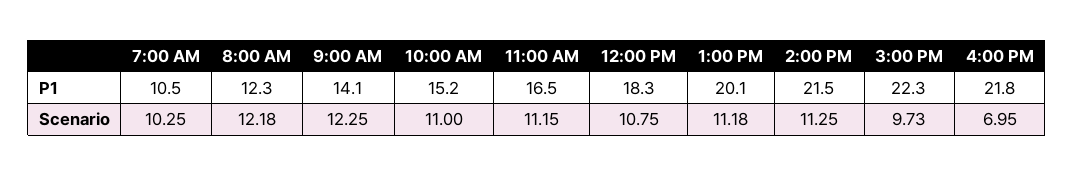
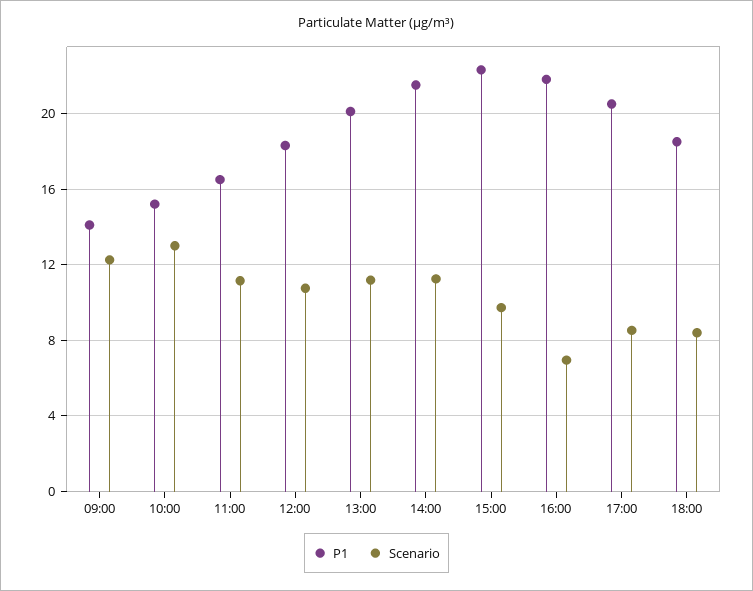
P1, 7:00 AM: 10.5 -> none
P1, 8:00 AM: 12.3 -> none
Scenario, 7:00 AM: 10.25 -> none
Scenario, 8:00 AM: 12.18 -> none
Scenario, 10:00 AM: 11 -> 13
P1, 17:00: none -> 20.5
Scenario, 17:00: none -> 8.5
P1, 18:00: none -> 18.5
Scenario, 18:00: none -> 8.5

